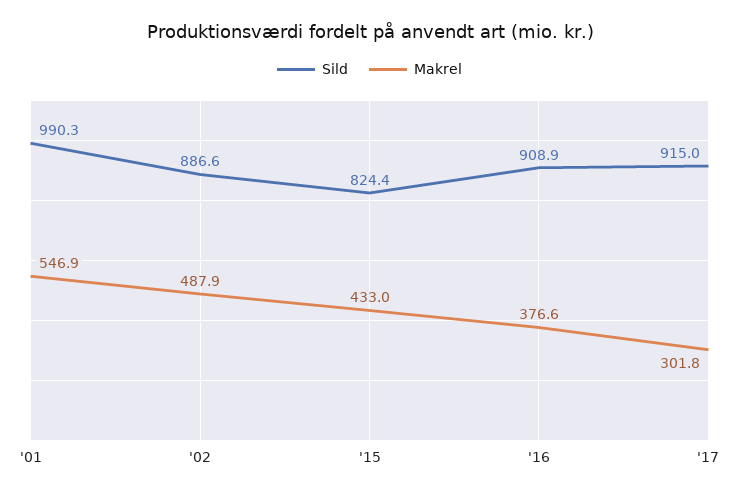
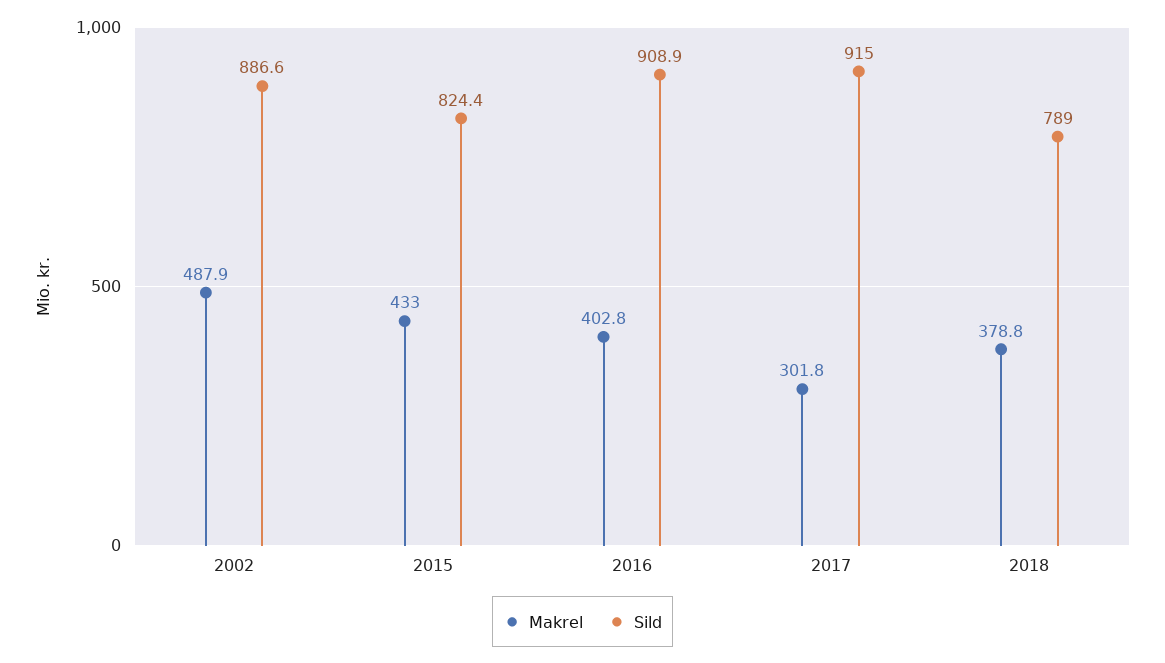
Sild, '01: 990.3 -> none
Makrel, '01: 546.9 -> none
Makrel, '16: 376.6 -> 402.8
Makrel, 2018: none -> 378.8
Sild, 2018: none -> 789

